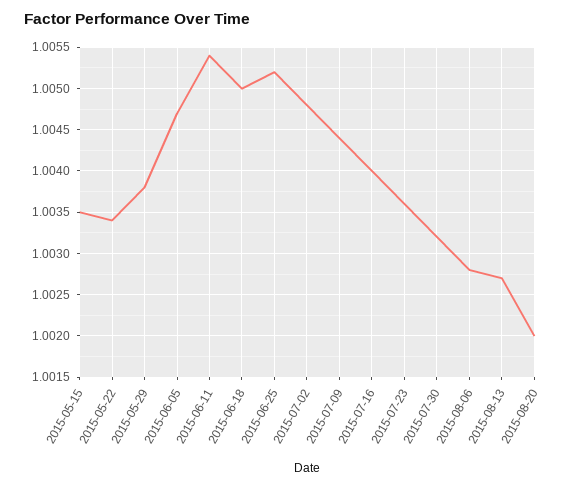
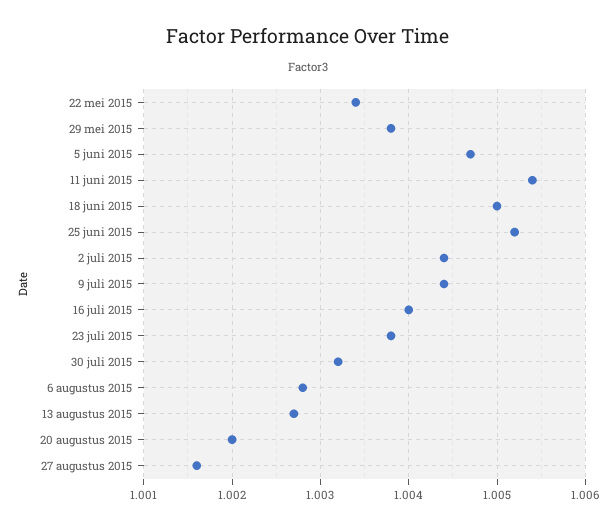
2015-05-15: 1.0035 -> none
2015-07-02: 1.0048 -> 1.0044
2015-07-23: 1.0036 -> 1.0038
27 augustus 2015: none -> 1.0016

